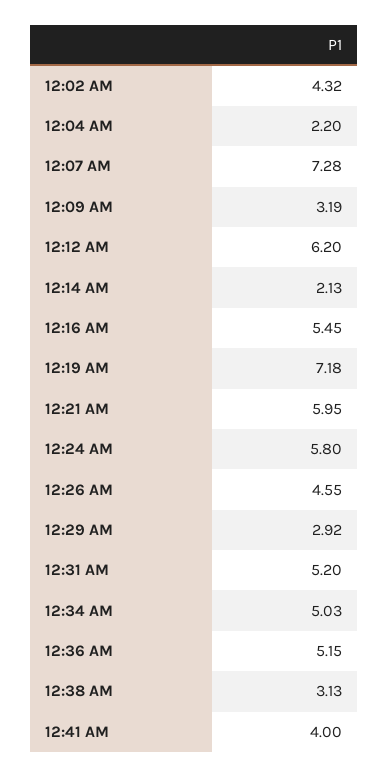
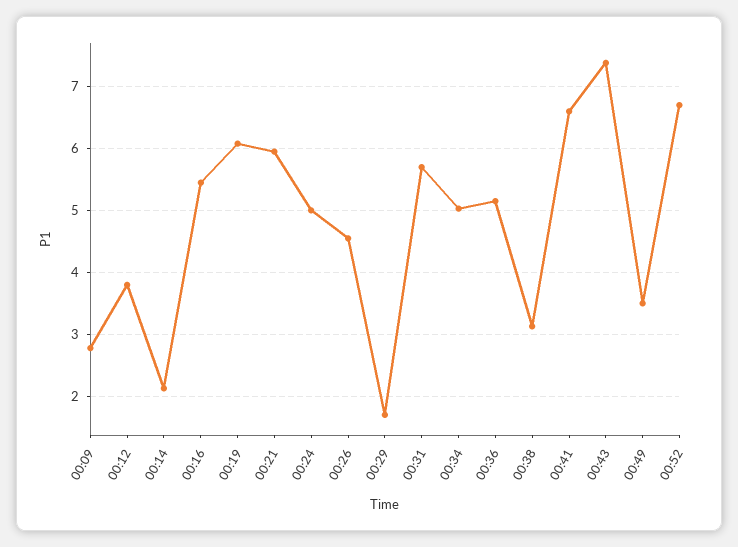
12:02 AM: 4.32 -> none
12:04 AM: 2.2 -> none
12:07 AM: 7.28 -> none
12:09 AM: 3.19 -> 2.8
12:12 AM: 6.2 -> 3.8
12:19 AM: 7.18 -> 6.1
12:24 AM: 5.8 -> 5
12:29 AM: 2.92 -> 1.7
12:31 AM: 5.2 -> 5.7
12:41 AM: 4 -> 6.6
00:43: none -> 7.4
00:49: none -> 3.5
00:52: none -> 6.7

